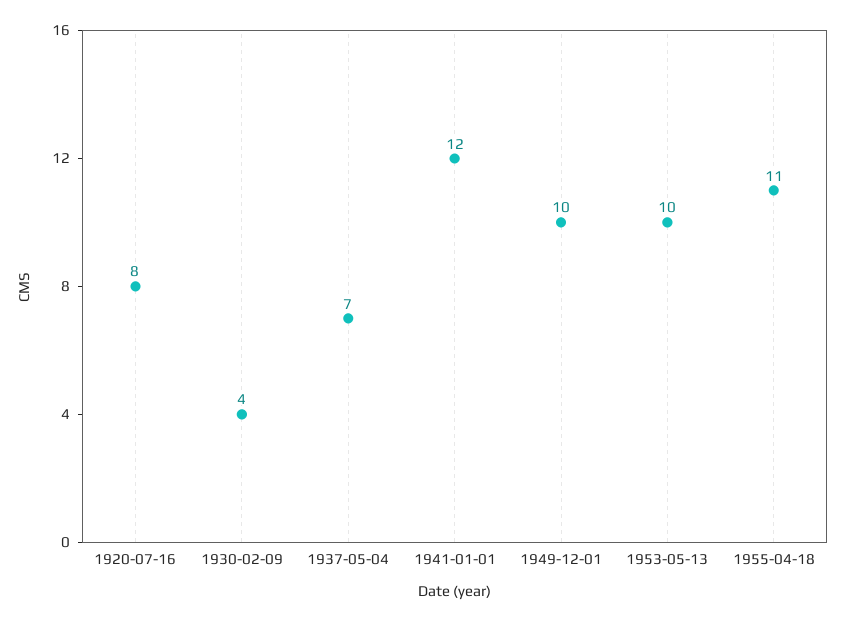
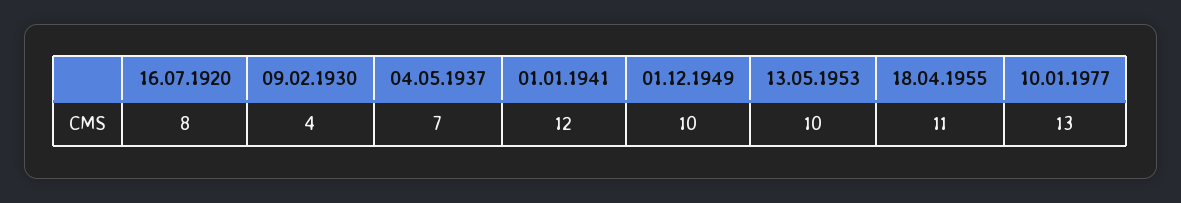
10.01.1977: none -> 13

